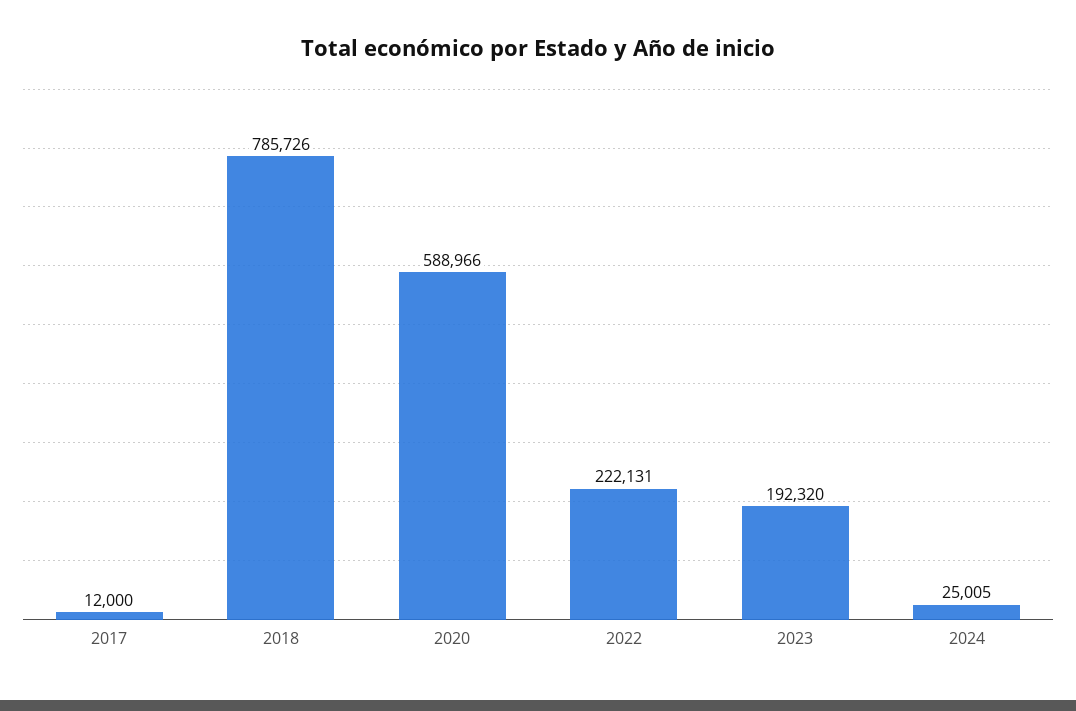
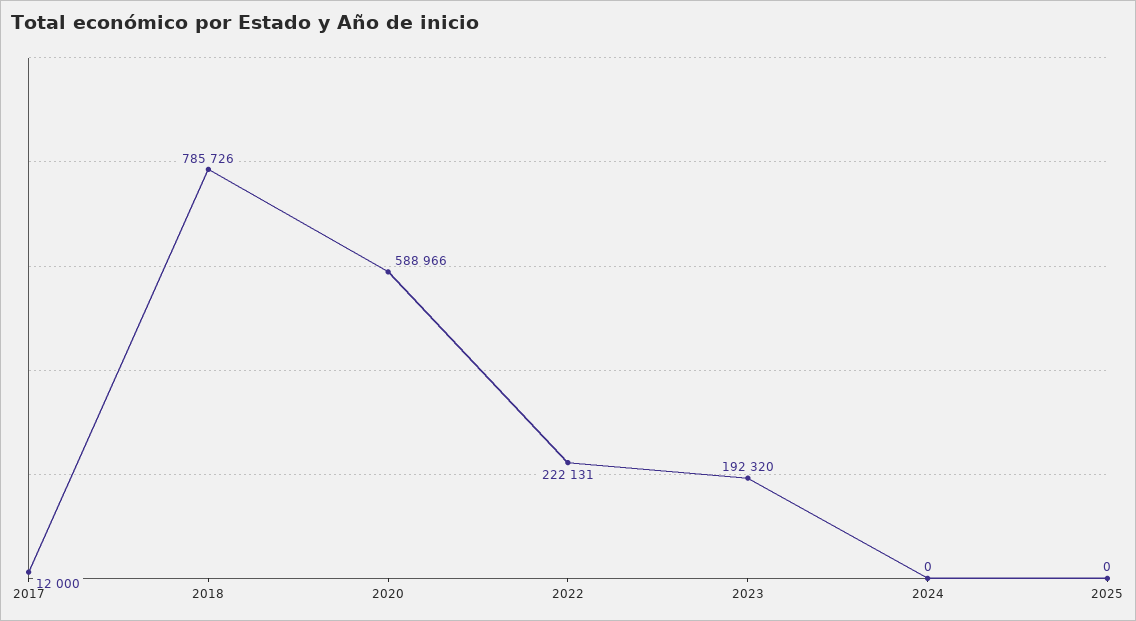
2024: 25005 -> 0
2025: none -> 0

